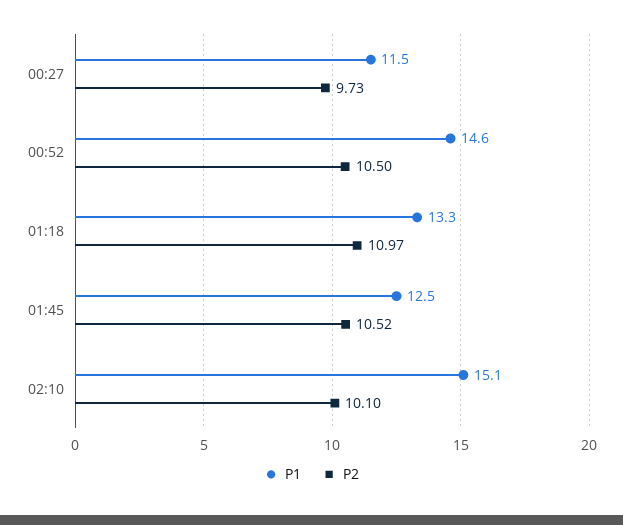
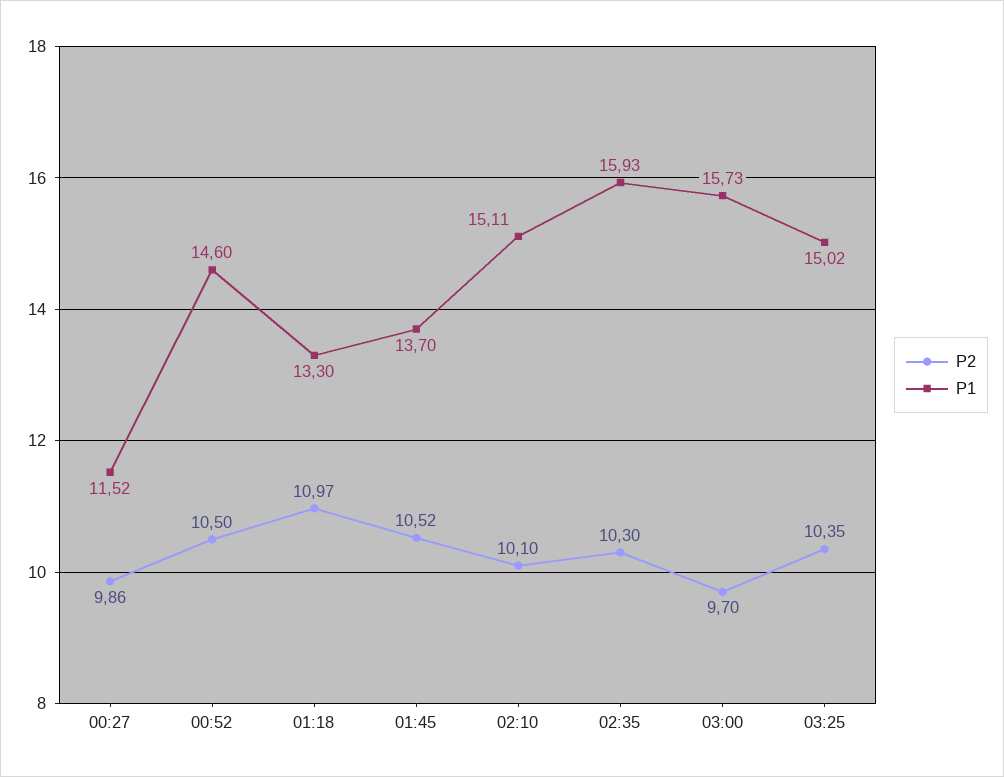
P2, 00:27: 9.73 -> 9.86
P1, 01:45: 12.5 -> 13.7
P2, 02:35: none -> 10.3
P1, 02:35: none -> 15.93
P2, 03:00: none -> 9.7
P1, 03:00: none -> 15.73
P2, 03:25: none -> 10.35
P1, 03:25: none -> 15.02

